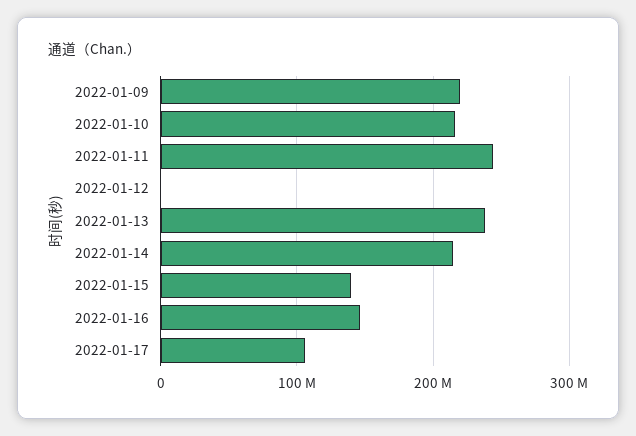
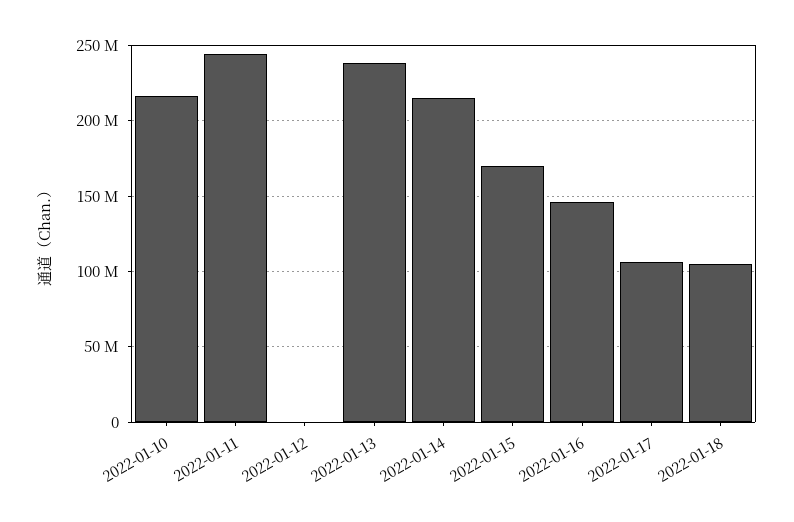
2022-01-09: 220000000 -> none
2022-01-15: 140000000 -> 170000000
2022-01-18: none -> 105000000

